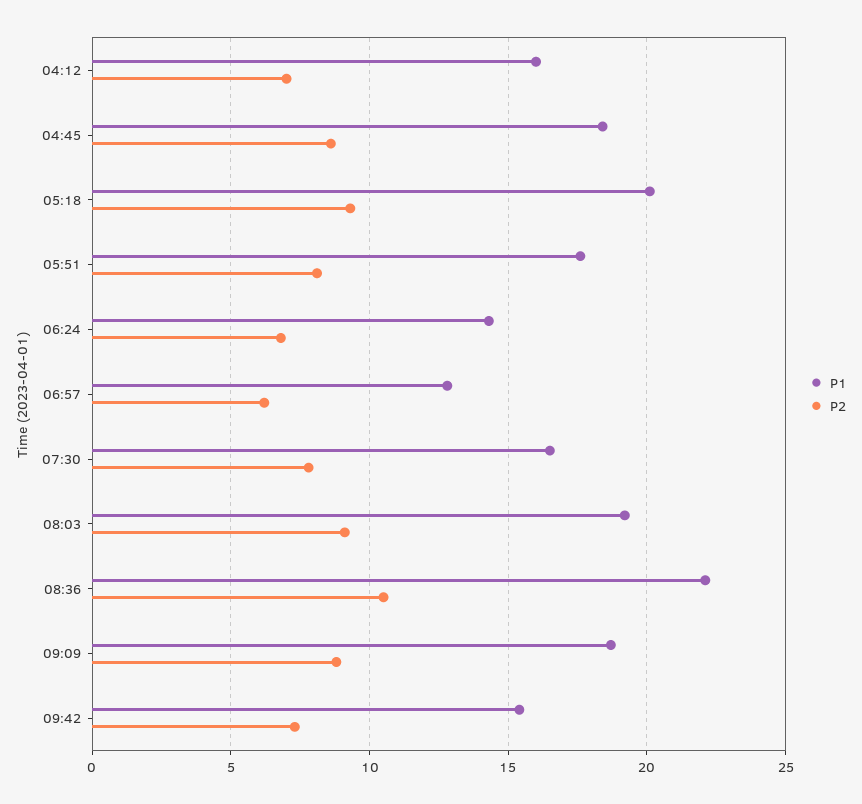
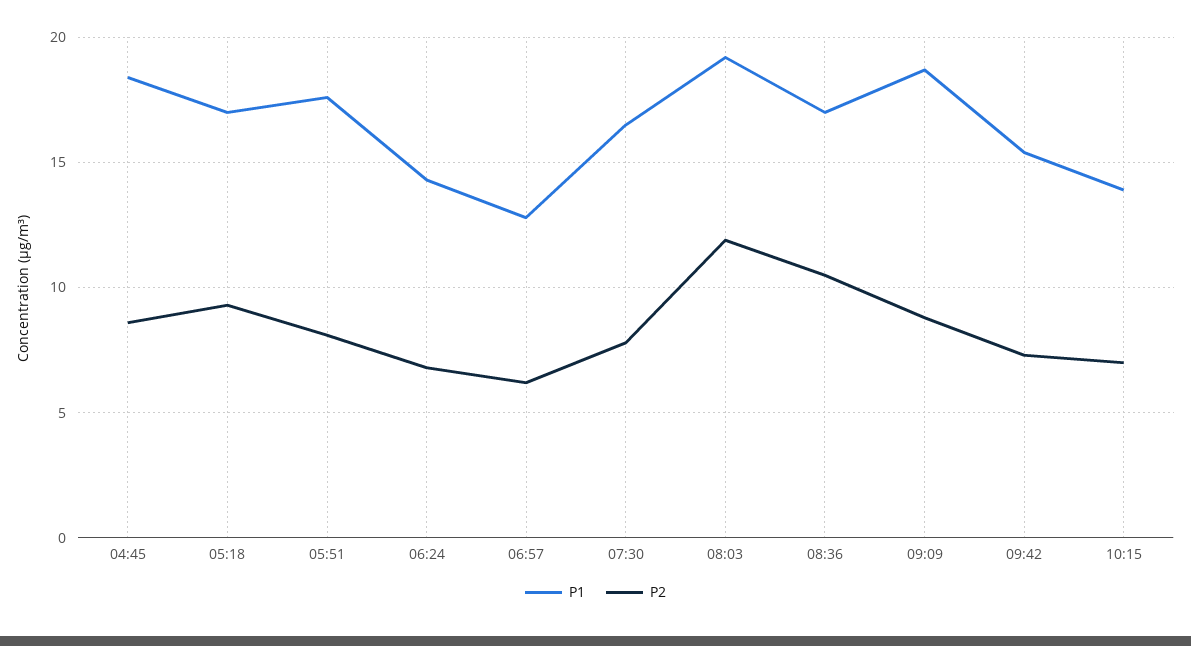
P1, 04:12: 16 -> none
P2, 04:12: 7 -> none
P1, 05:18: 20 -> 17
P2, 08:03: 9 -> 12
P1, 08:36: 22 -> 17
P1, 10:15: none -> 14
P2, 10:15: none -> 7

